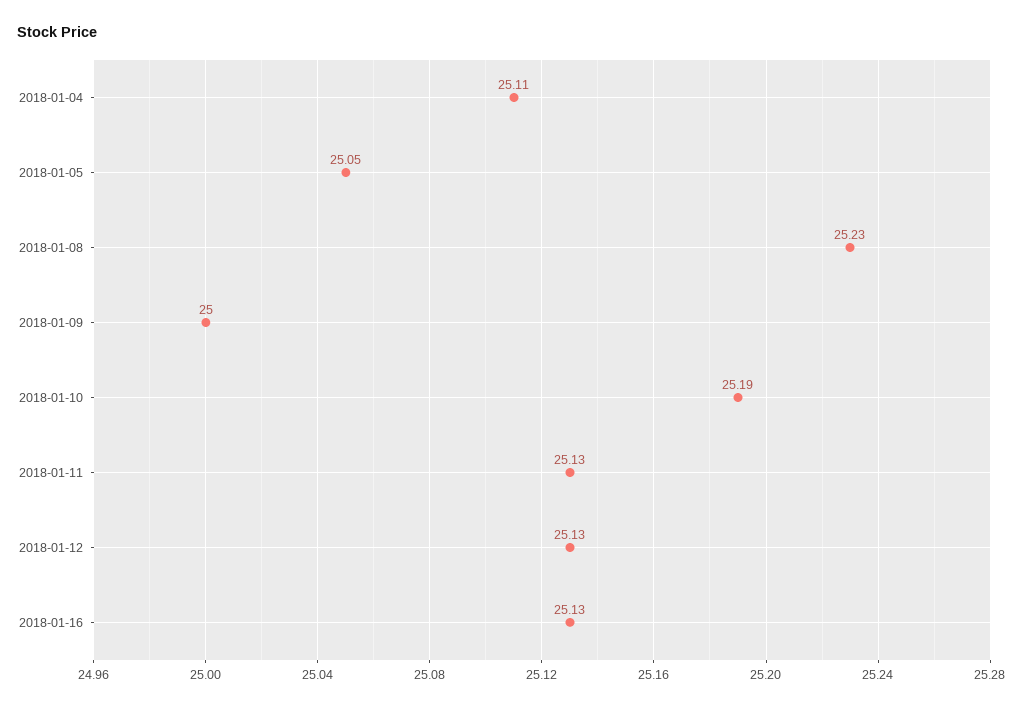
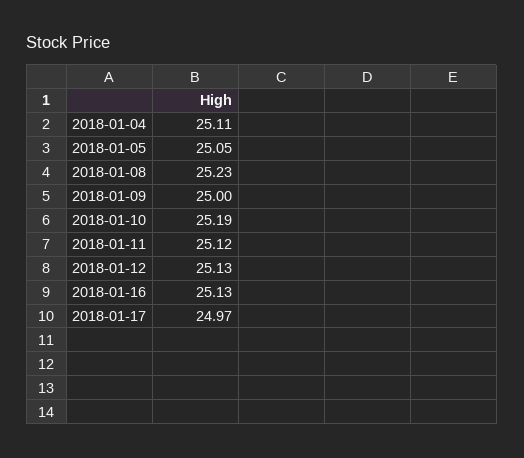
2018-01-11: 25.13 -> 25.12
2018-01-17: none -> 24.97

